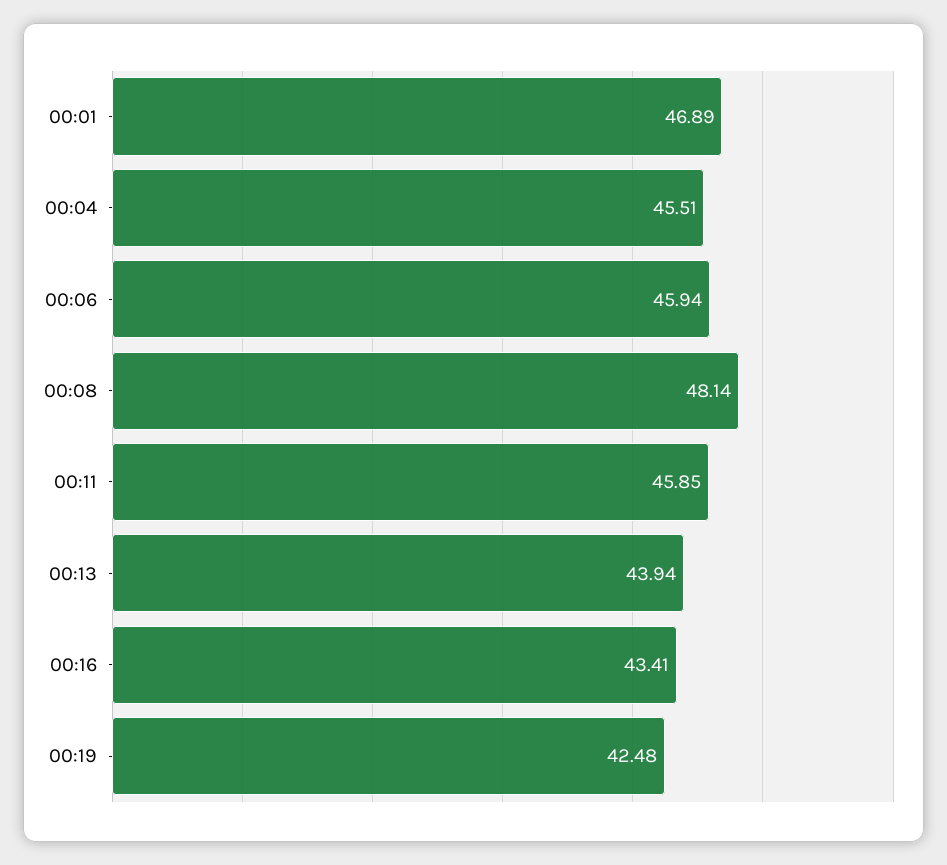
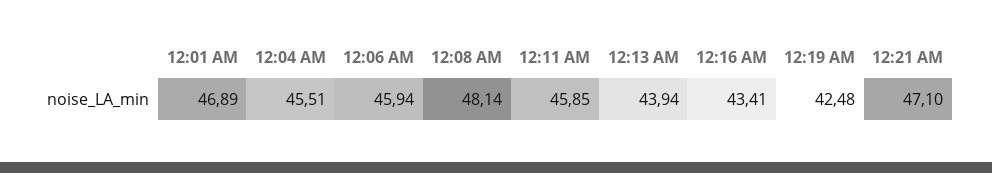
12:21 AM: none -> 47.1

